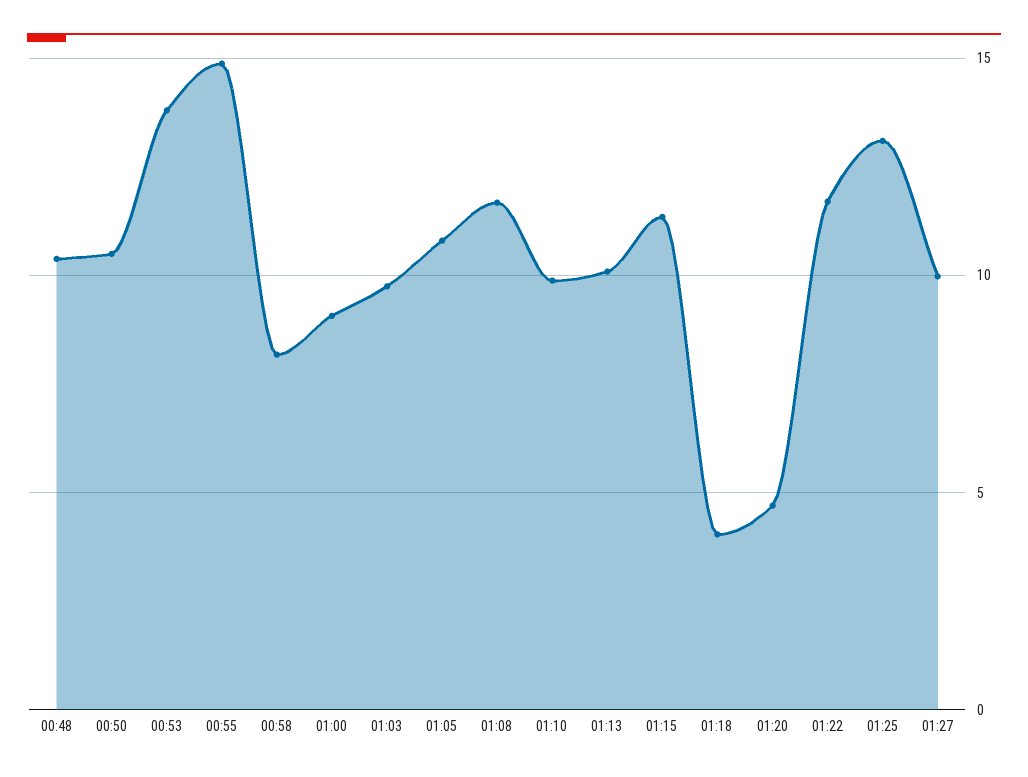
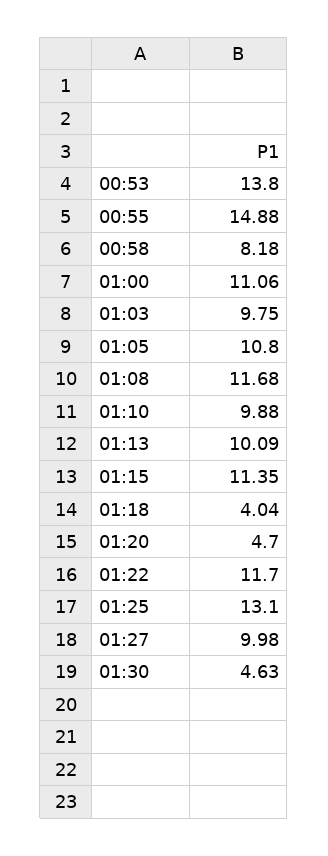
00:48: 10.5 -> none
00:50: 10.5 -> none
01:00: 9 -> 11.06
01:30: none -> 4.63

